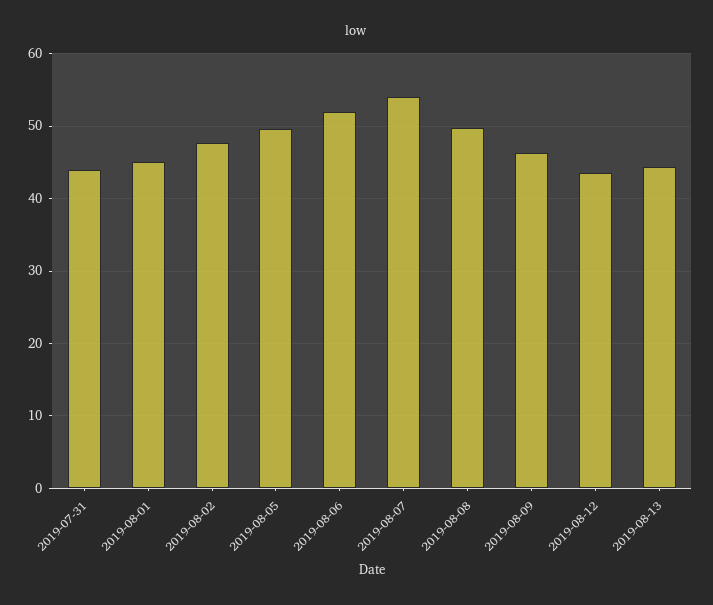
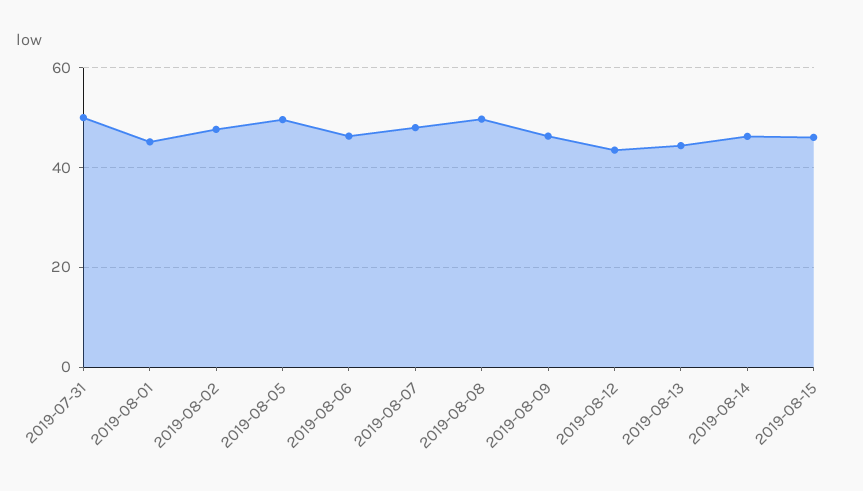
2019-07-31: 44 -> 50
2019-08-06: 52 -> 46
2019-08-07: 54 -> 48
2019-08-14: none -> 46
2019-08-15: none -> 46

